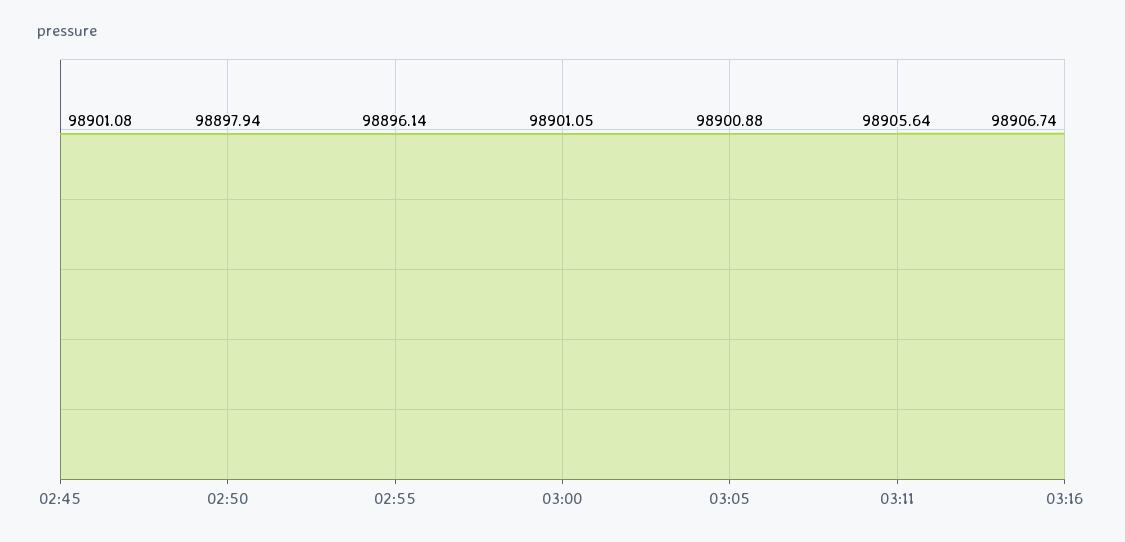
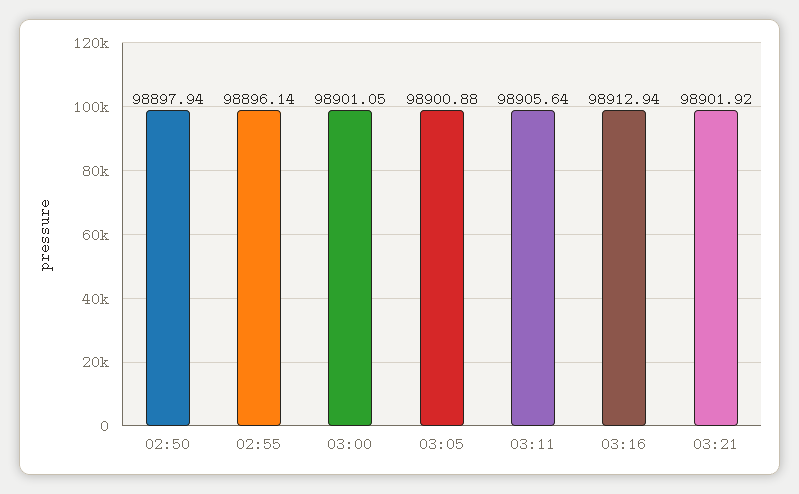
02:45: 98901.08 -> none
03:16: 98906.74 -> 98912.94
03:21: none -> 98901.92

